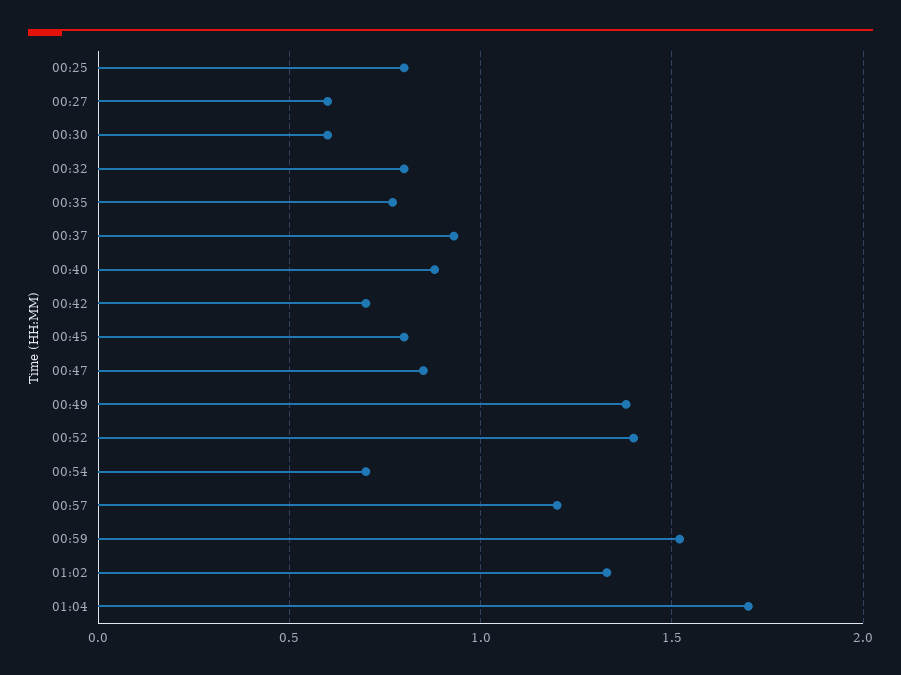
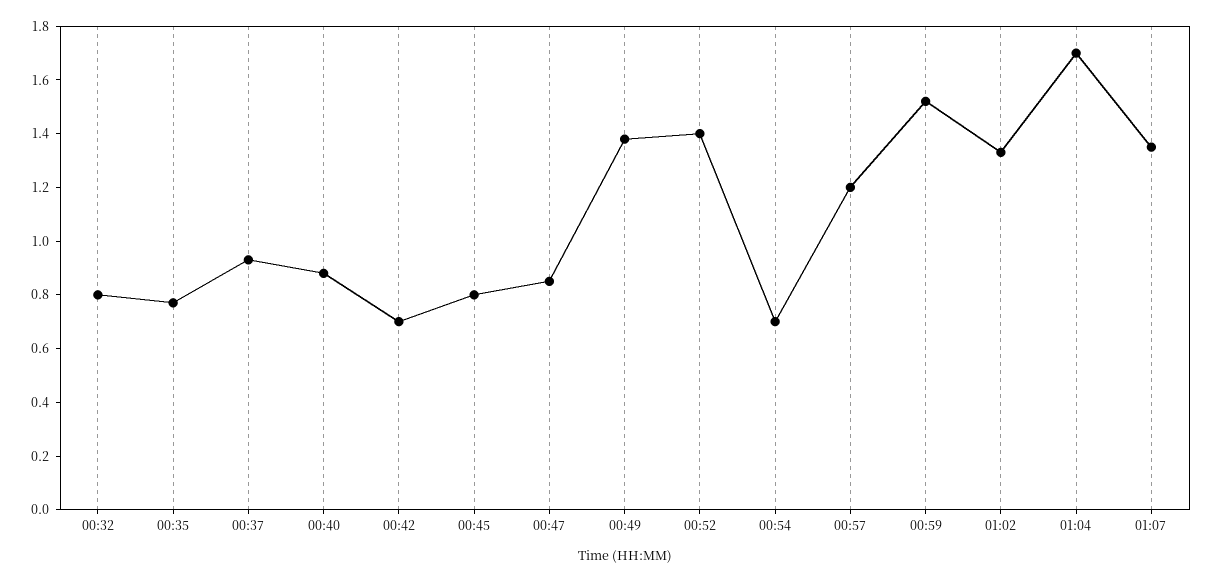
00:25: 0.8 -> none
00:27: 0.6 -> none
00:30: 0.6 -> none
01:07: none -> 1.35

